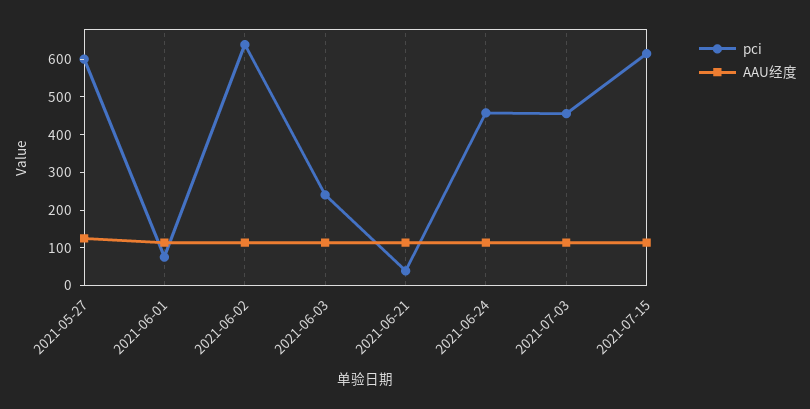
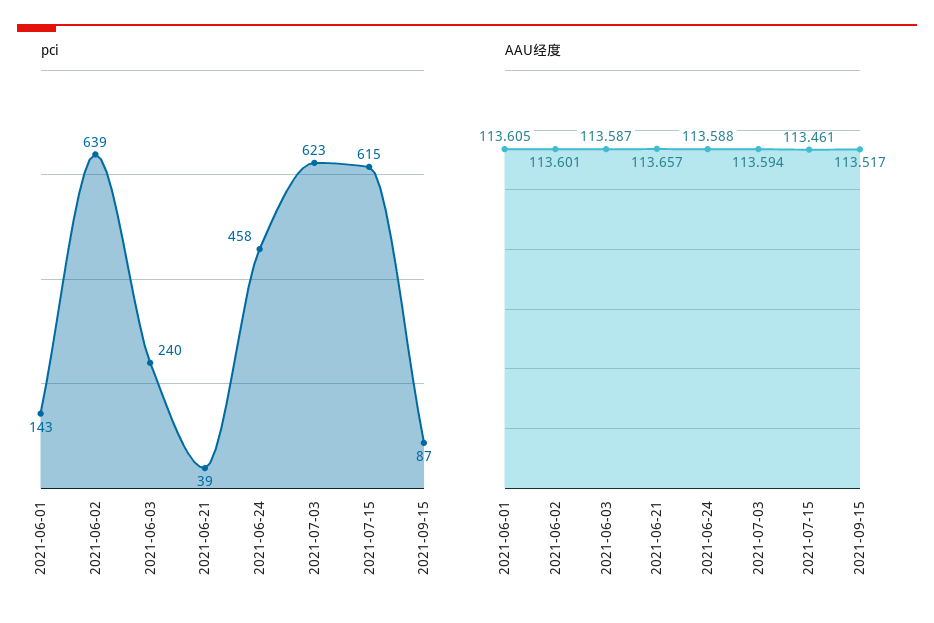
pci, 2021-05-27: 600 -> none
AAU经度, 2021-05-27: 125 -> none
pci, 2021-06-01: 75 -> 143
pci, 2021-07-03: 450 -> 623
pci, 2021-09-15: none -> 87
AAU经度, 2021-09-15: none -> 113.517

